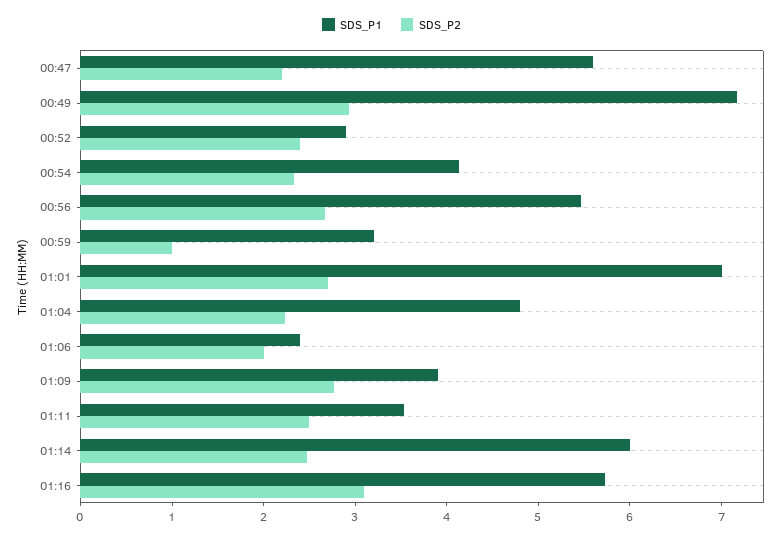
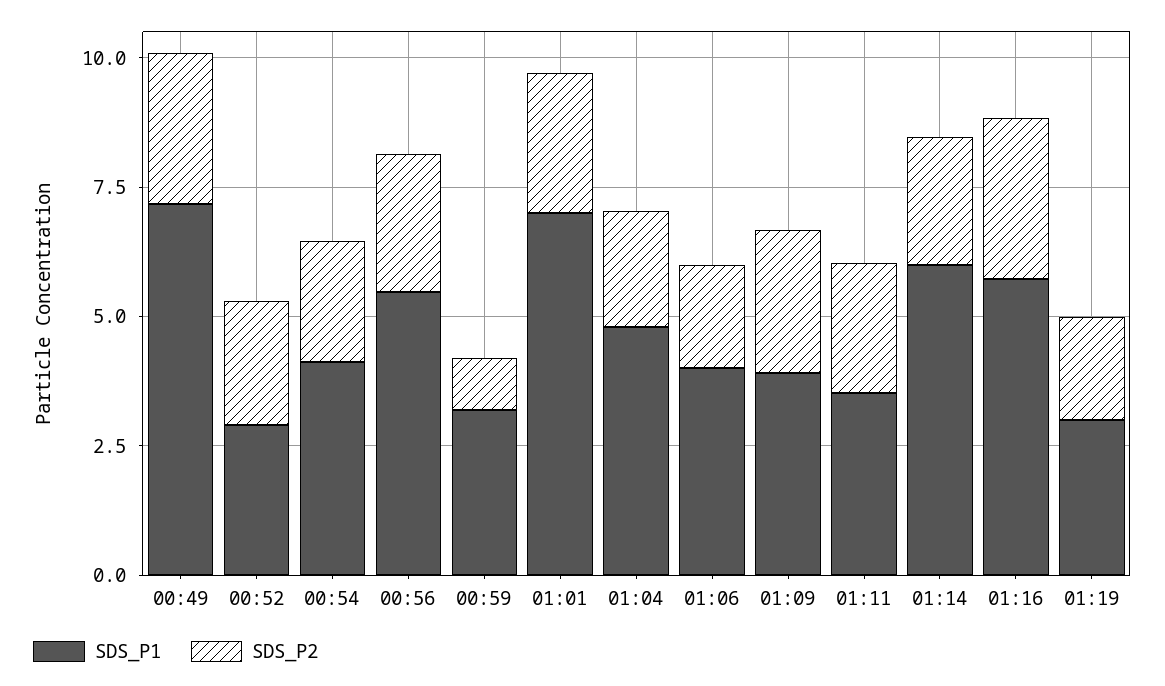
SDS_P1, 00:47: 5.6 -> none
SDS_P2, 00:47: 2.2 -> none
SDS_P1, 01:06: 2.4 -> 4
SDS_P1, 01:19: none -> 3
SDS_P2, 01:19: none -> 2

